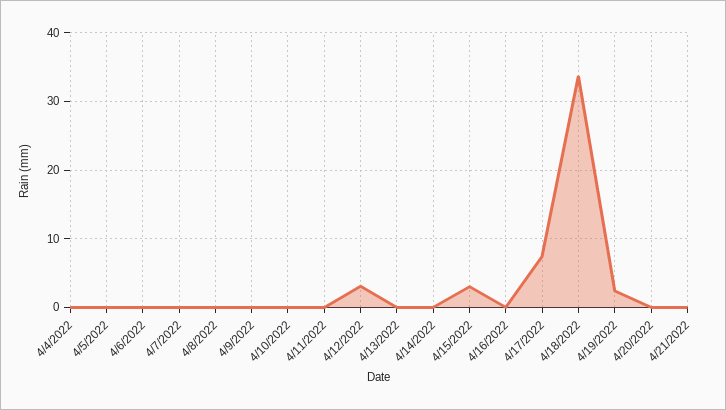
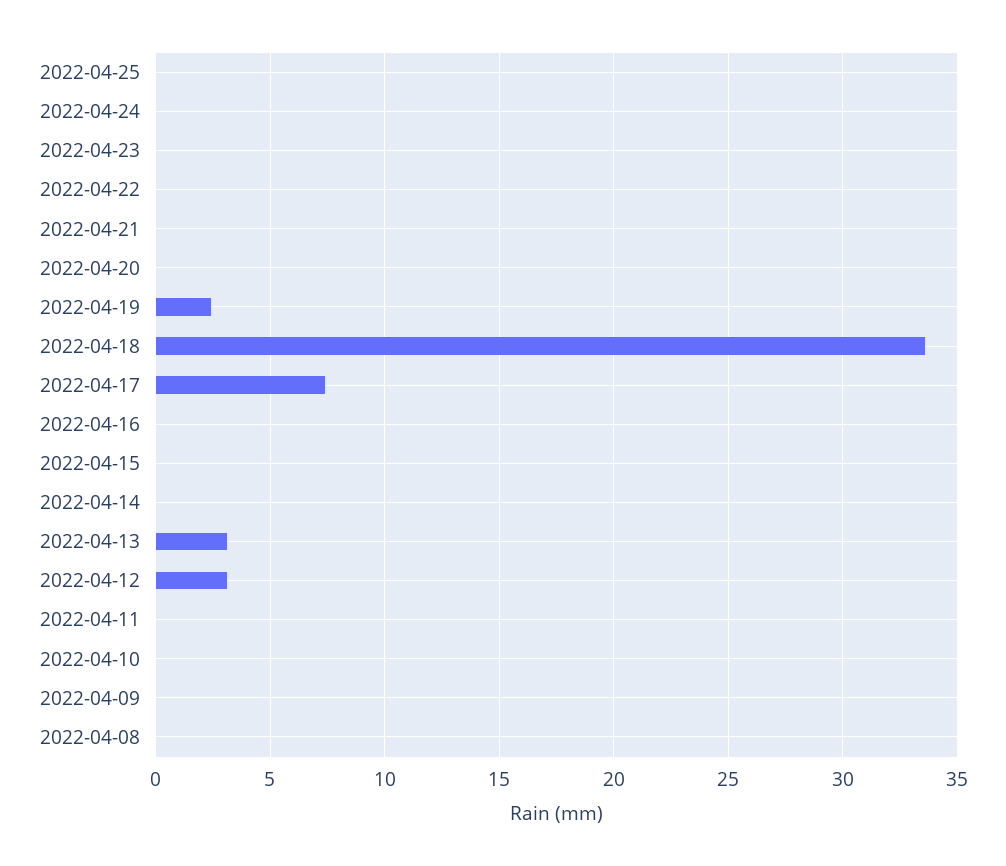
4/4/2022: 0 -> none
4/5/2022: 0 -> none
4/6/2022: 0 -> none
4/7/2022: 0 -> none
4/13/2022: 0 -> 3
4/15/2022: 3 -> 0
2022-04-25: none -> 0
2022-04-24: none -> 0
2022-04-23: none -> 0
2022-04-22: none -> 0

